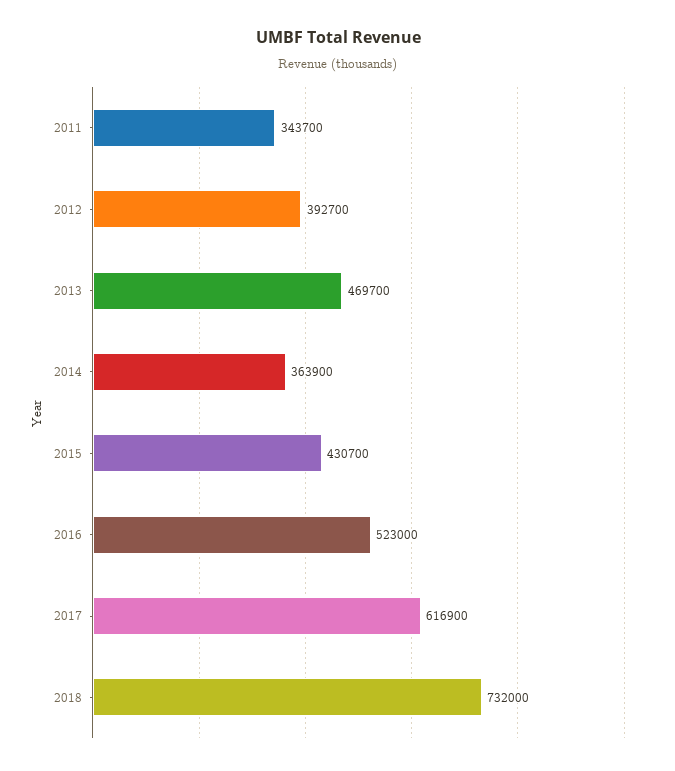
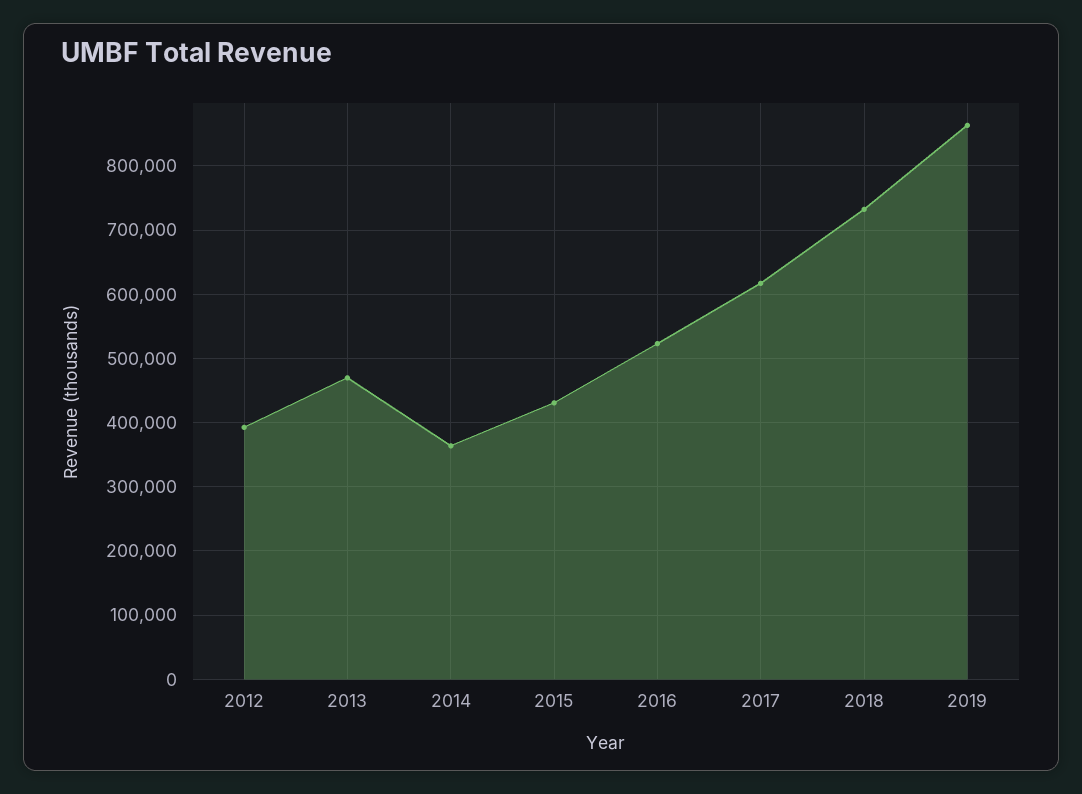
2011: 343700 -> none
2019: none -> 860000

